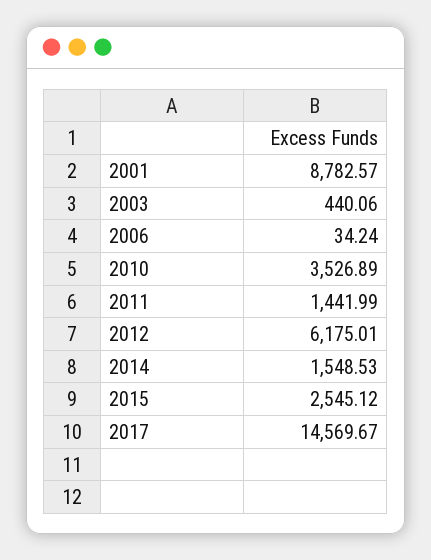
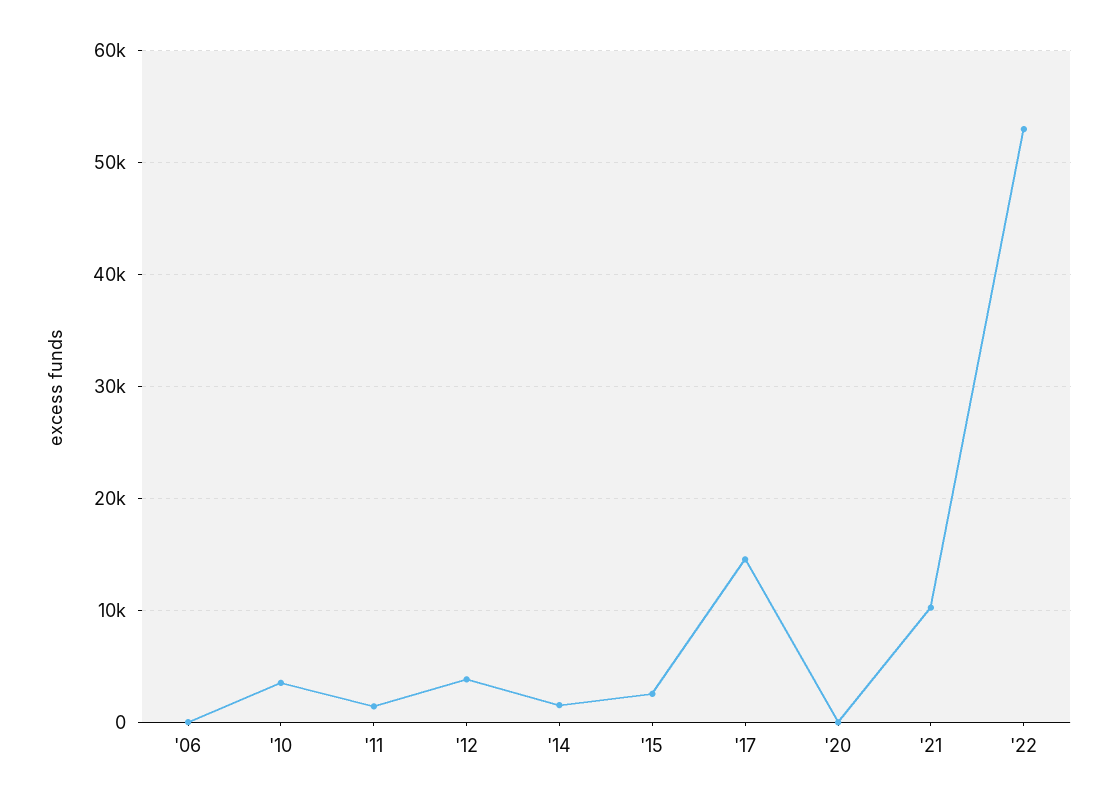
2001: 8782.57 -> none
2003: 440.06 -> none
2012: 6175.01 -> 4000
'20: none -> 0
'21: none -> 10000
'22: none -> 53000

